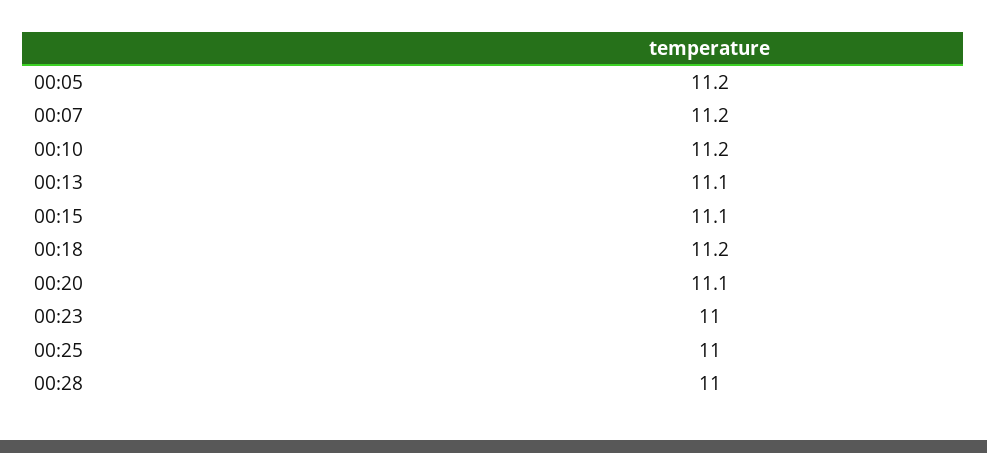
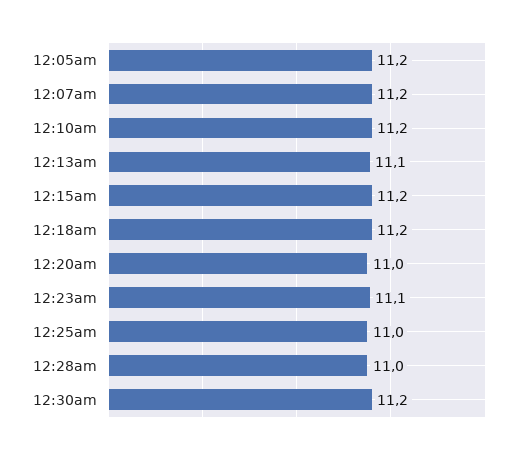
00:15: 11.1 -> 11.2
00:20: 11.1 -> 11
00:23: 11 -> 11.1
12:30am: none -> 11.2

